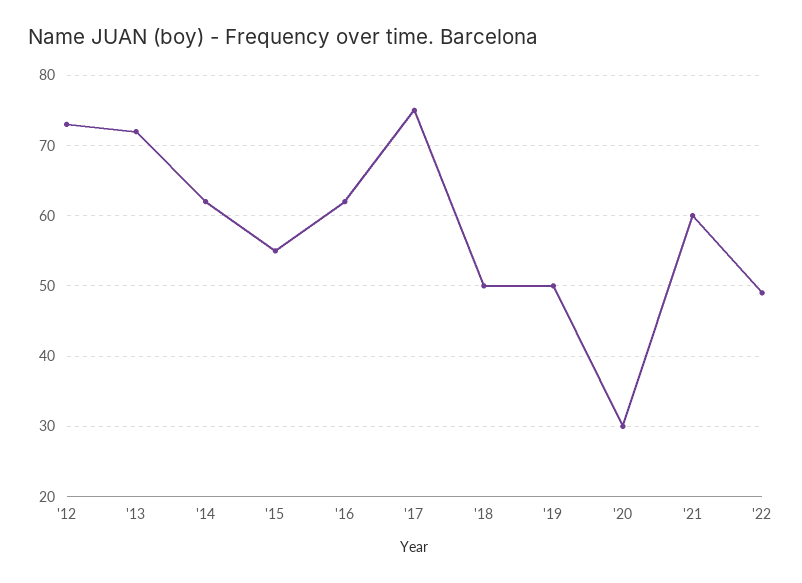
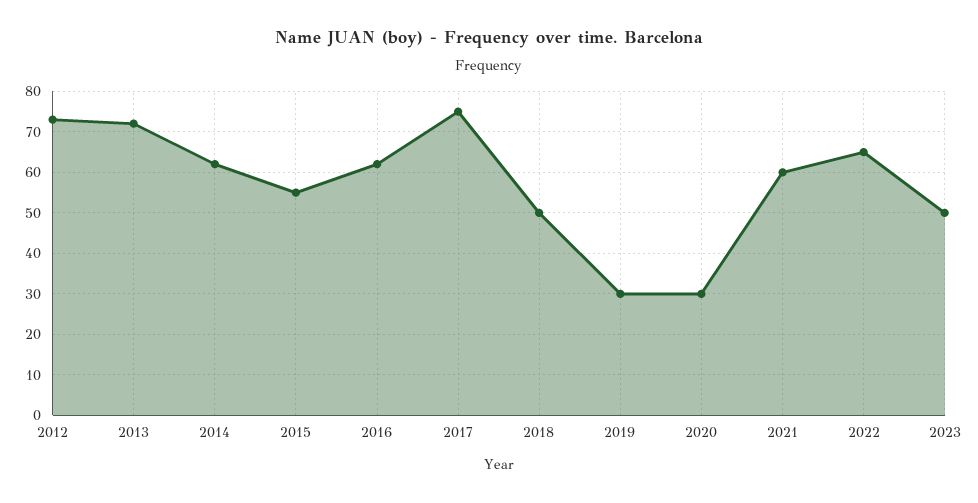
'19: 50 -> 30
'22: 49 -> 65
2023: none -> 50

